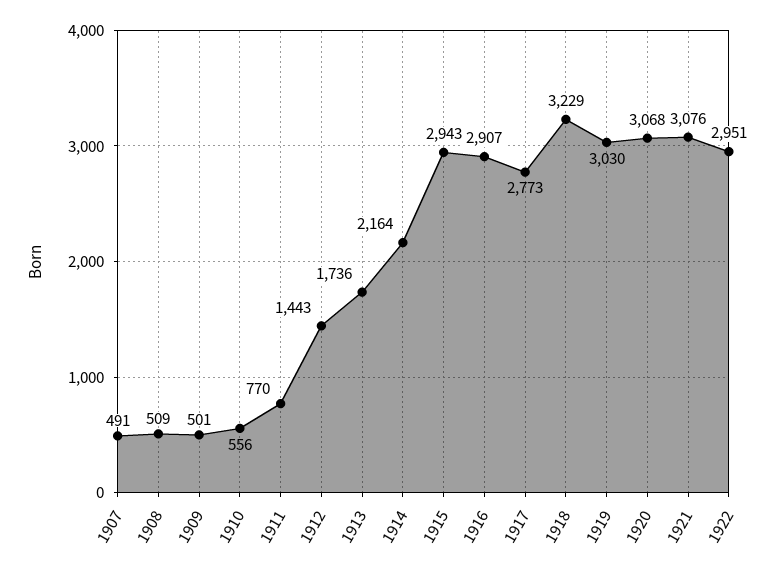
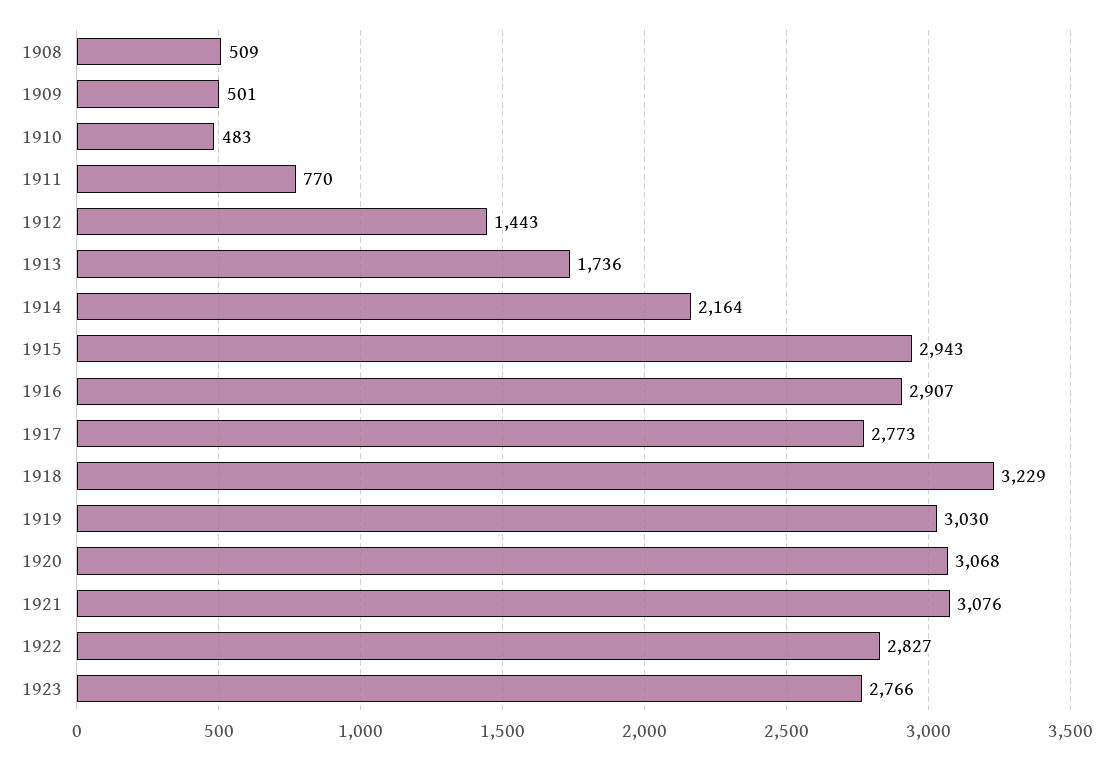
1907: 491 -> none
1910: 556 -> 483
1922: 2951 -> 2827
1923: none -> 2766

